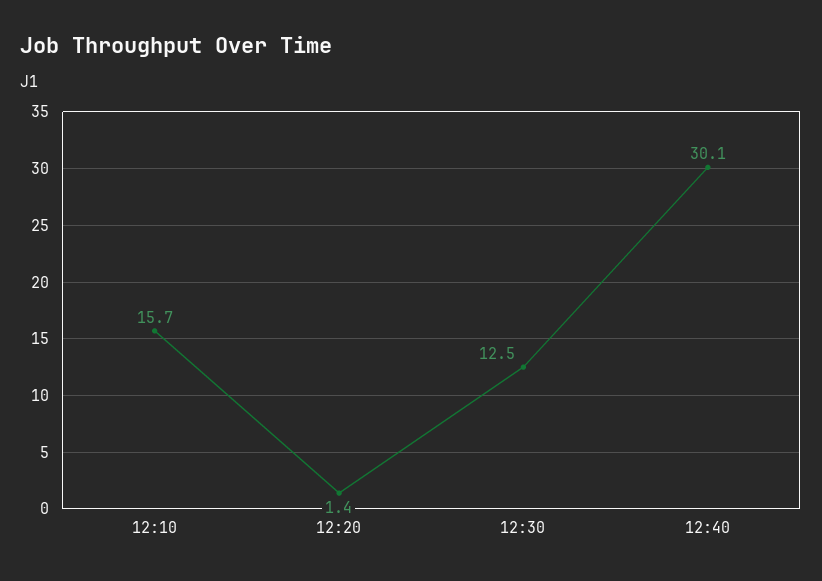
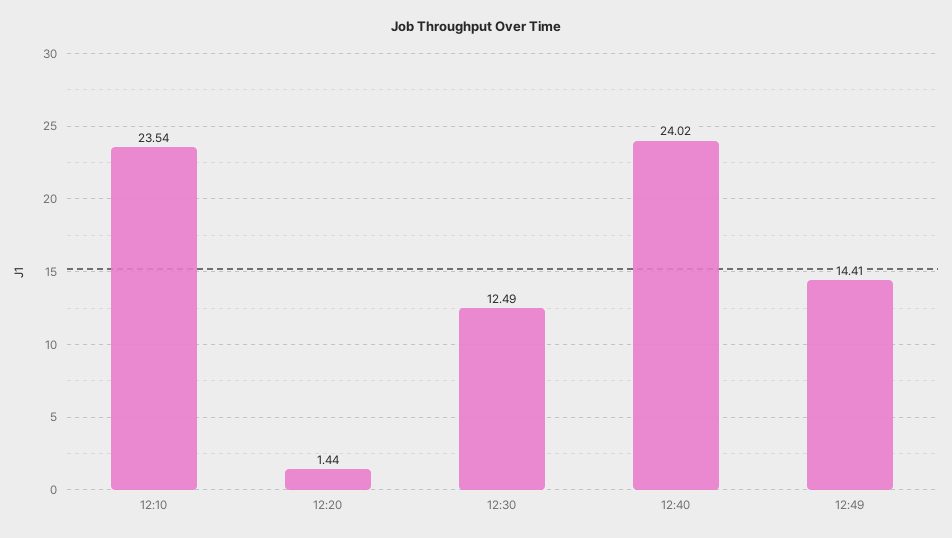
12:10: 15.7 -> 23.54
12:40: 30.1 -> 24.02
12:49: none -> 14.41

